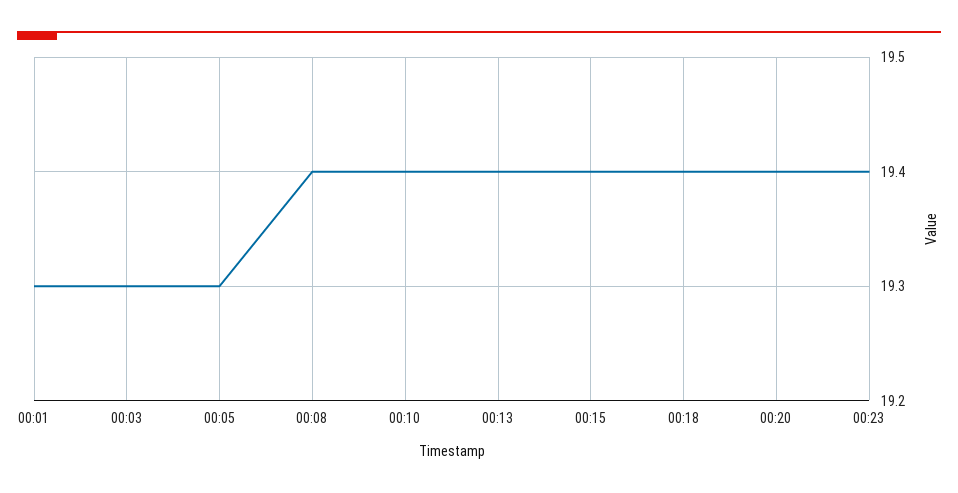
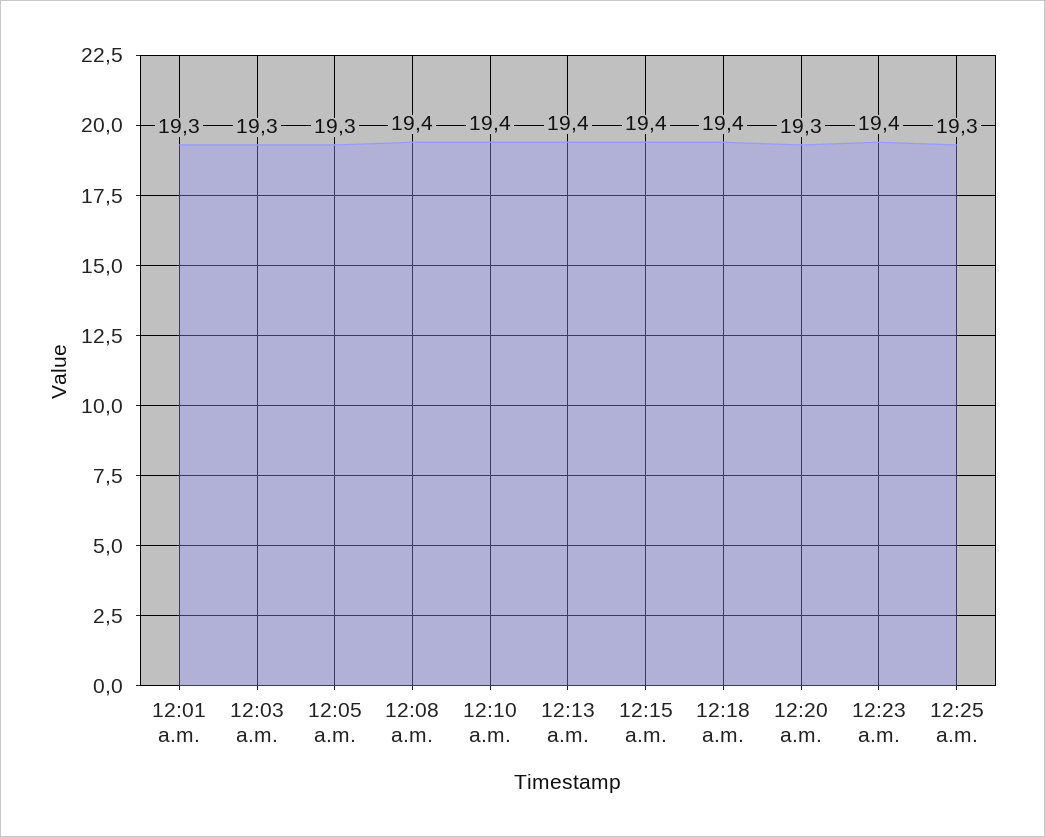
00:20: 19.4 -> 19.3
12:25 a.m.: none -> 19.3

